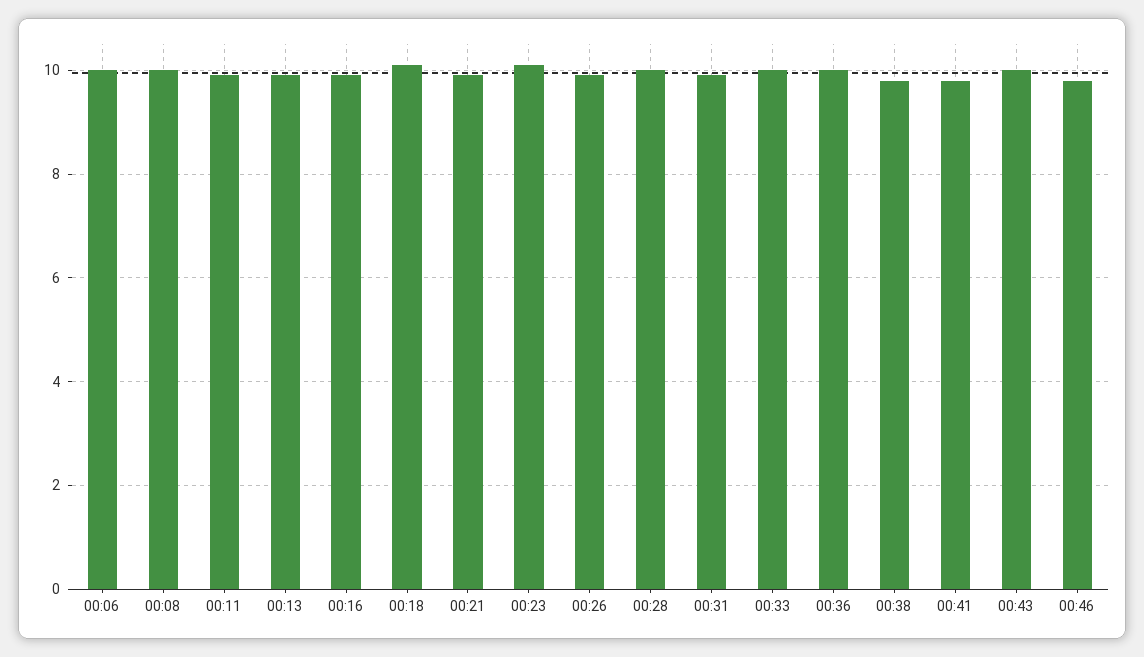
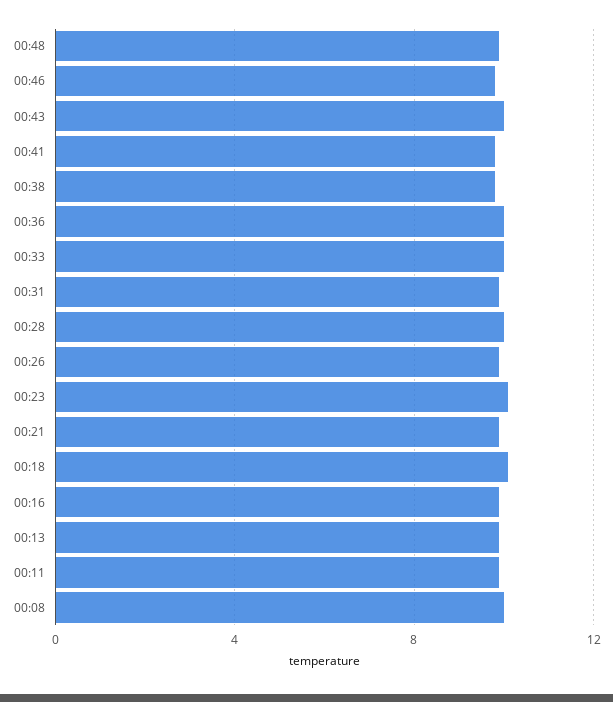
00:06: 10 -> none
00:48: none -> 10

